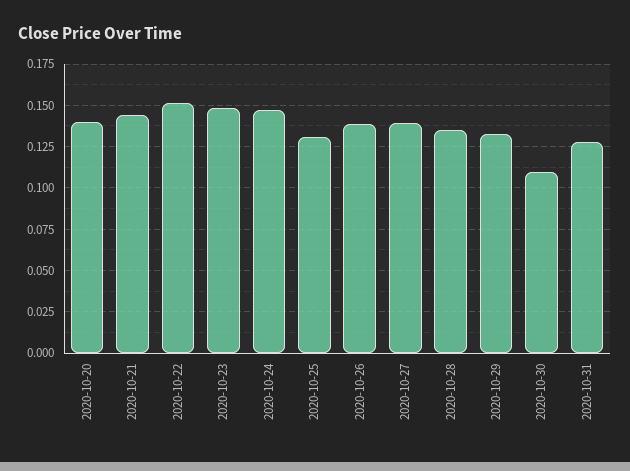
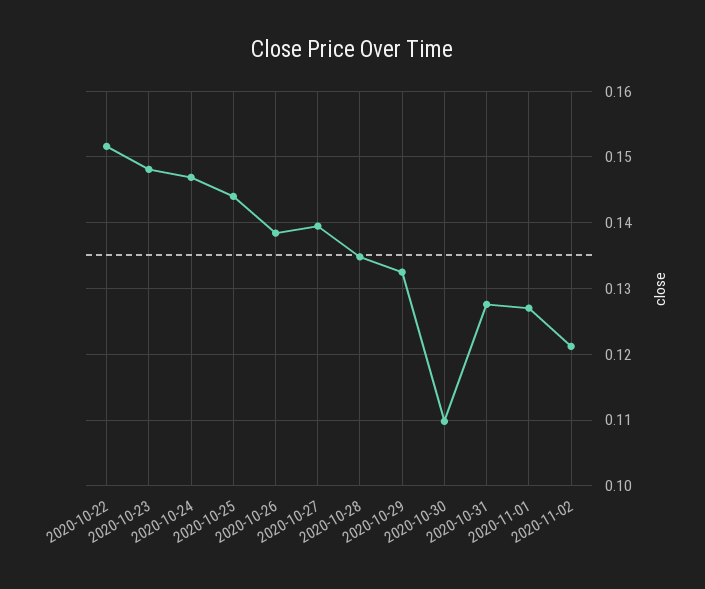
2020-10-20: 0.14 -> none
2020-10-21: 0.145 -> none
2020-10-25: 0.13 -> 0.144
2020-11-01: none -> 0.127
2020-11-02: none -> 0.121

